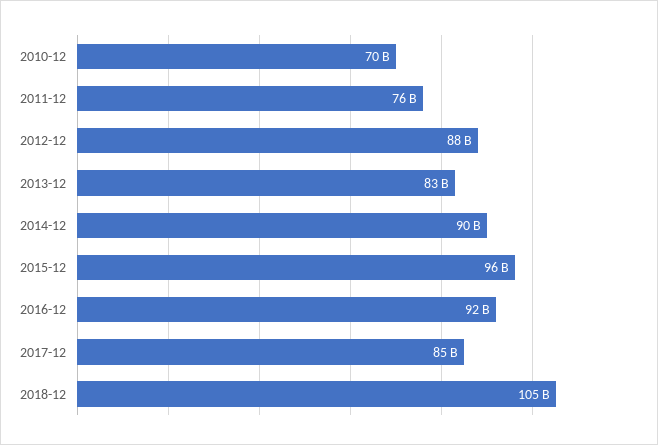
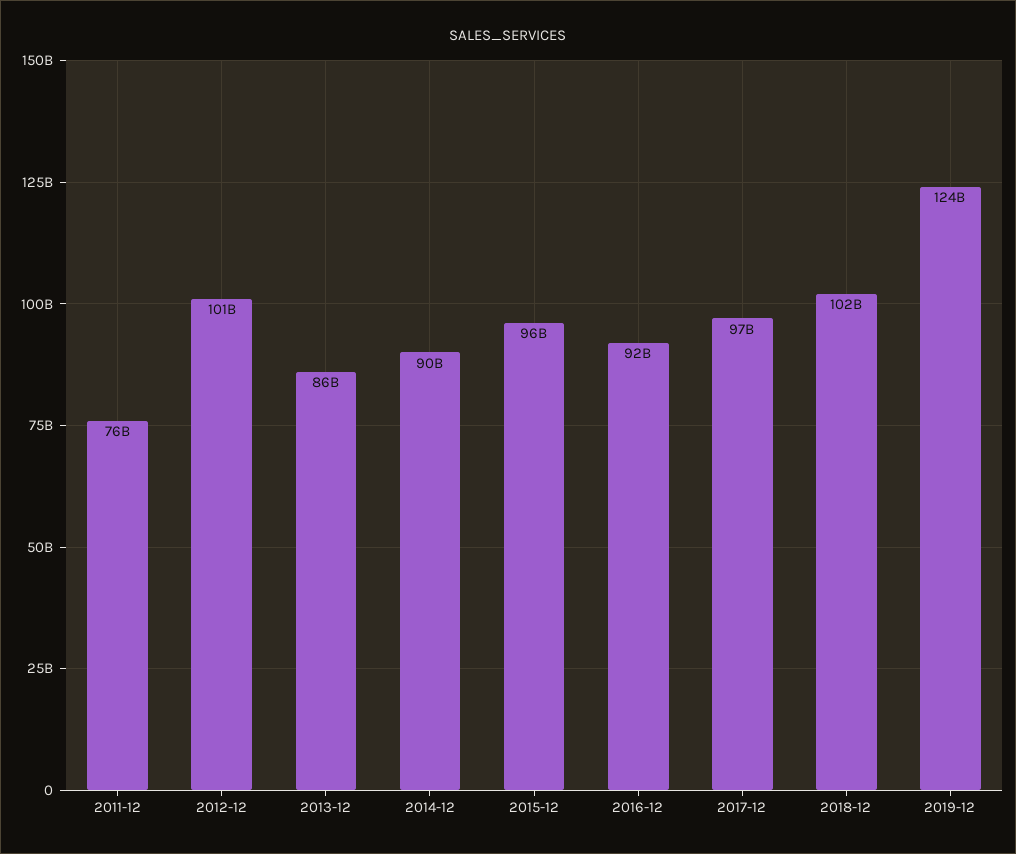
2010-12: 70000000000 -> none
2012-12: 88000000000 -> 101000000000
2013-12: 83000000000 -> 86000000000
2017-12: 85000000000 -> 97000000000
2018-12: 105000000000 -> 102000000000
2019-12: none -> 124000000000

